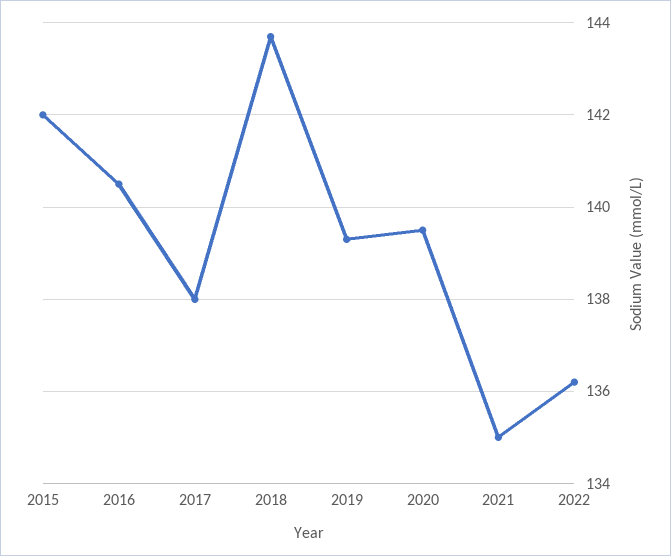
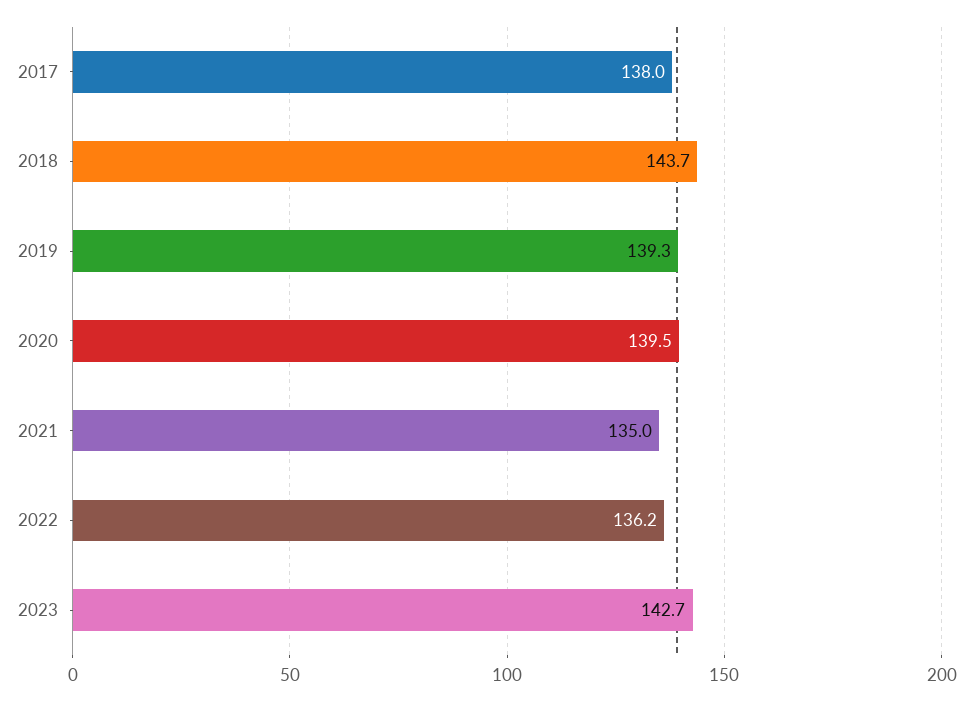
2015: 142 -> none
2016: 140.5 -> none
2023: none -> 142.7

